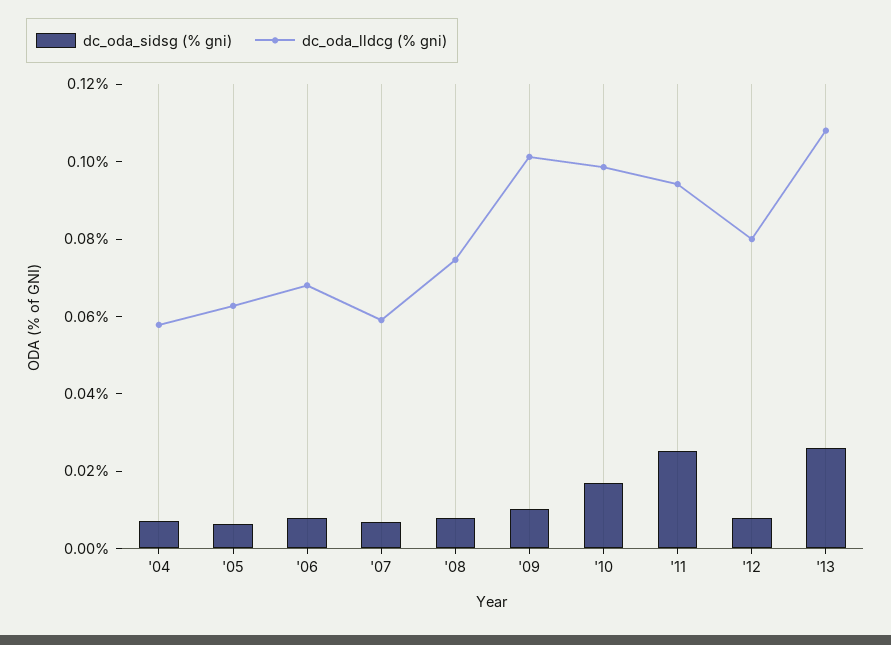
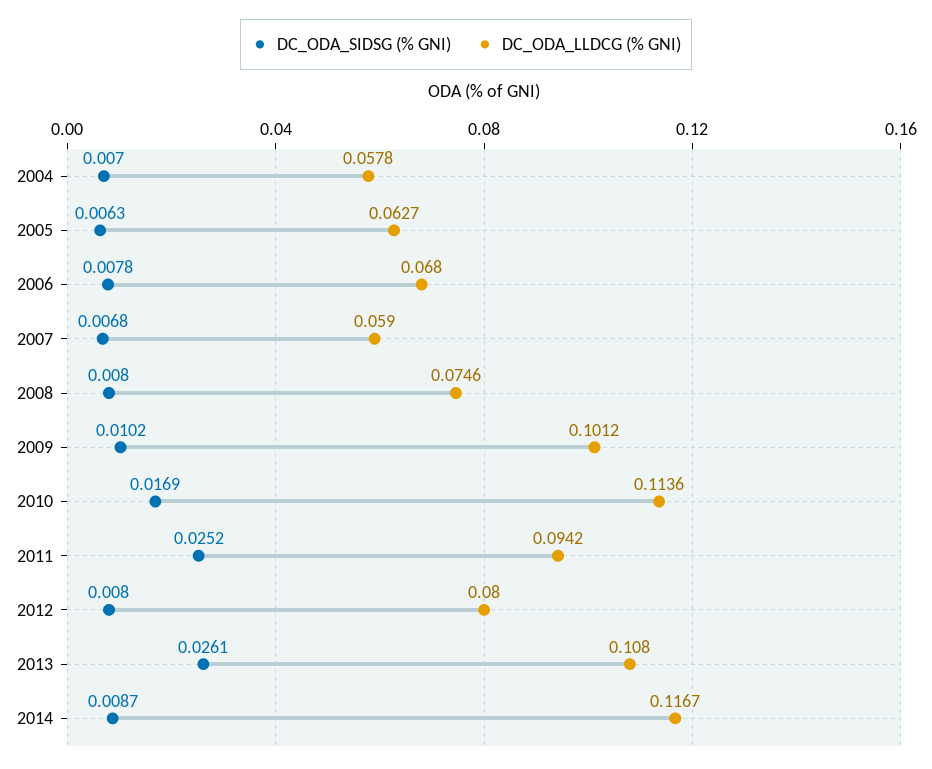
dc_oda_lldcg (% gni), '10: 0.1 -> 0.1136
dc_oda_sidsg (% gni), 2014: none -> 0.0087
dc_oda_lldcg (% gni), 2014: none -> 0.1167

